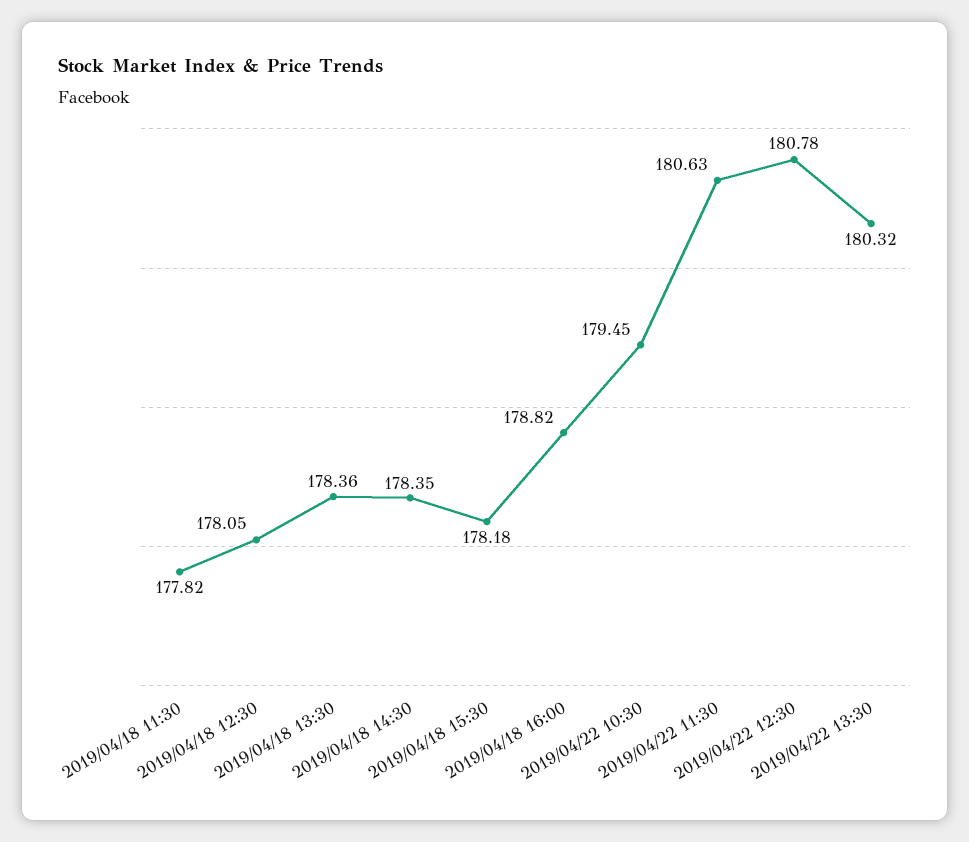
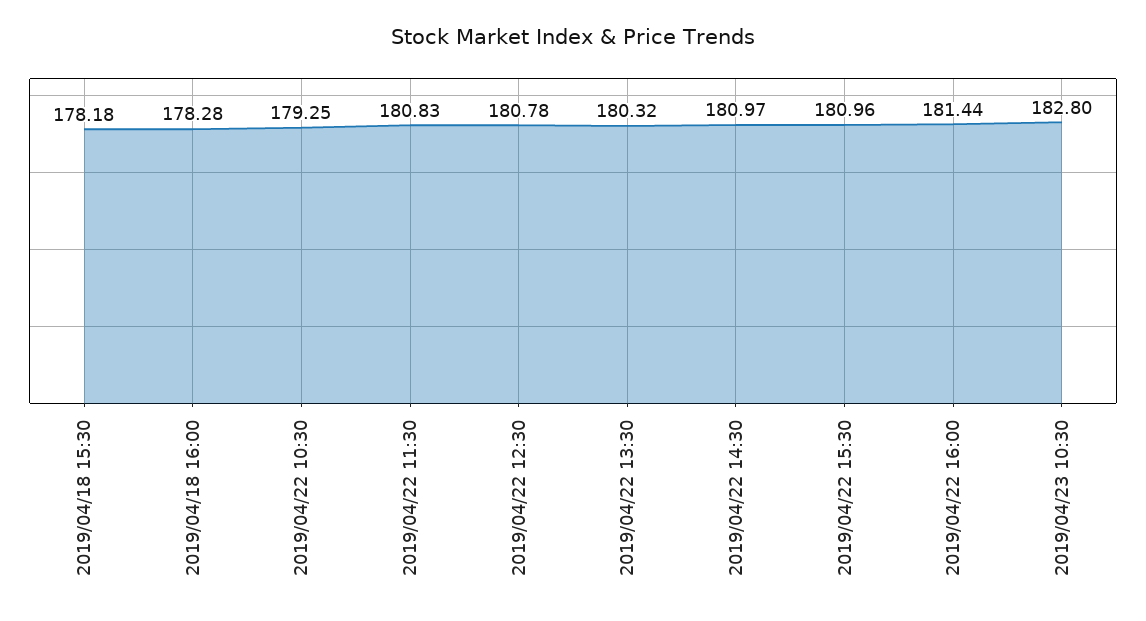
2019/04/18 11:30: 177.82 -> none
2019/04/18 12:30: 178.05 -> none
2019/04/18 13:30: 178.36 -> none
2019/04/18 14:30: 178.35 -> none
2019/04/18 16:00: 178.82 -> 178.28
2019/04/22 10:30: 179.45 -> 179.25
2019/04/22 11:30: 180.63 -> 180.83
2019/04/22 14:30: none -> 180.97
2019/04/22 15:30: none -> 180.96
2019/04/22 16:00: none -> 181.44
2019/04/23 10:30: none -> 182.8

